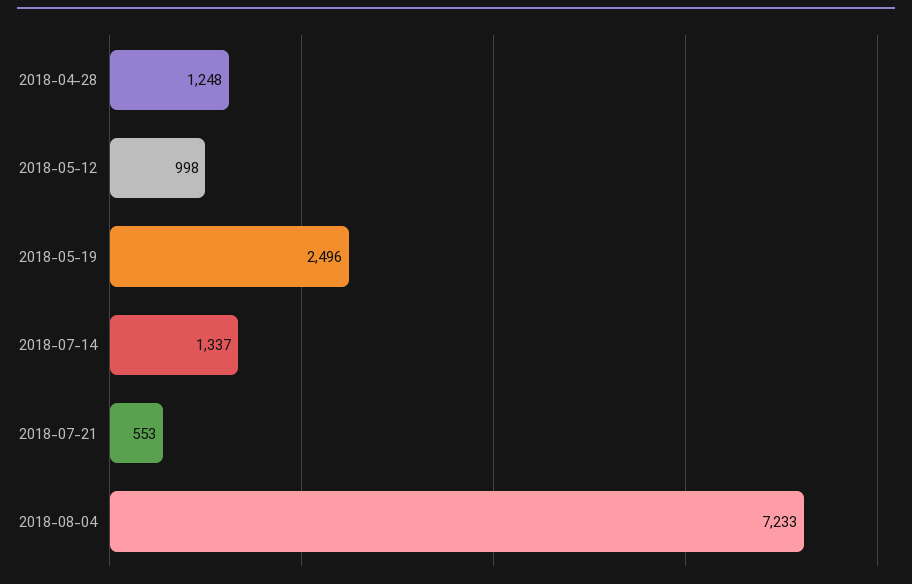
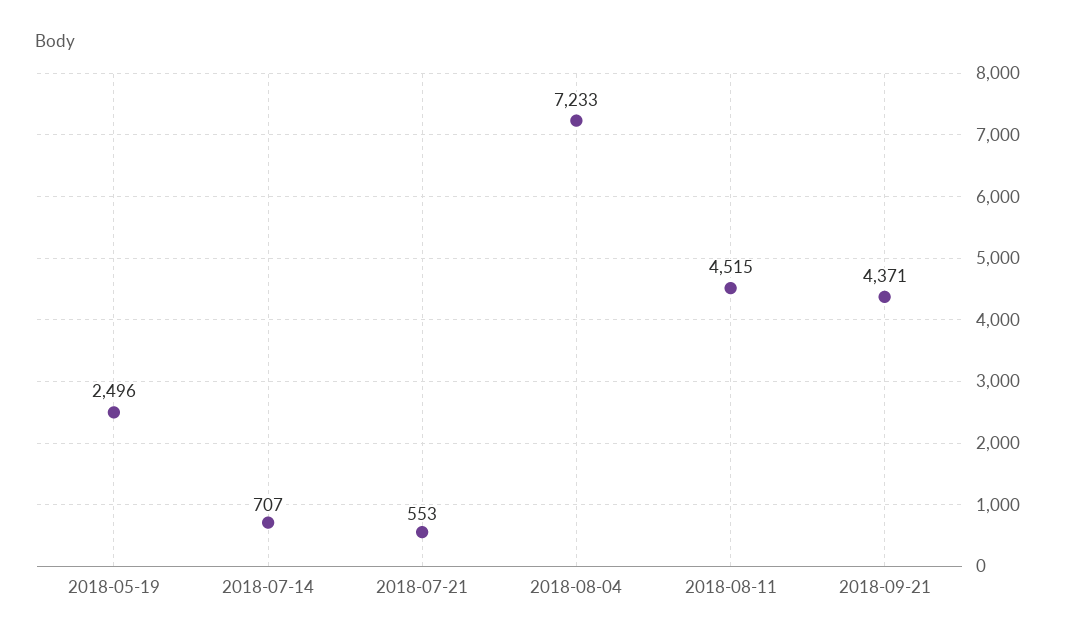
2018-04-28: 1248 -> none
2018-05-12: 998 -> none
2018-07-14: 1337 -> 707
2018-08-11: none -> 4515
2018-09-21: none -> 4371

